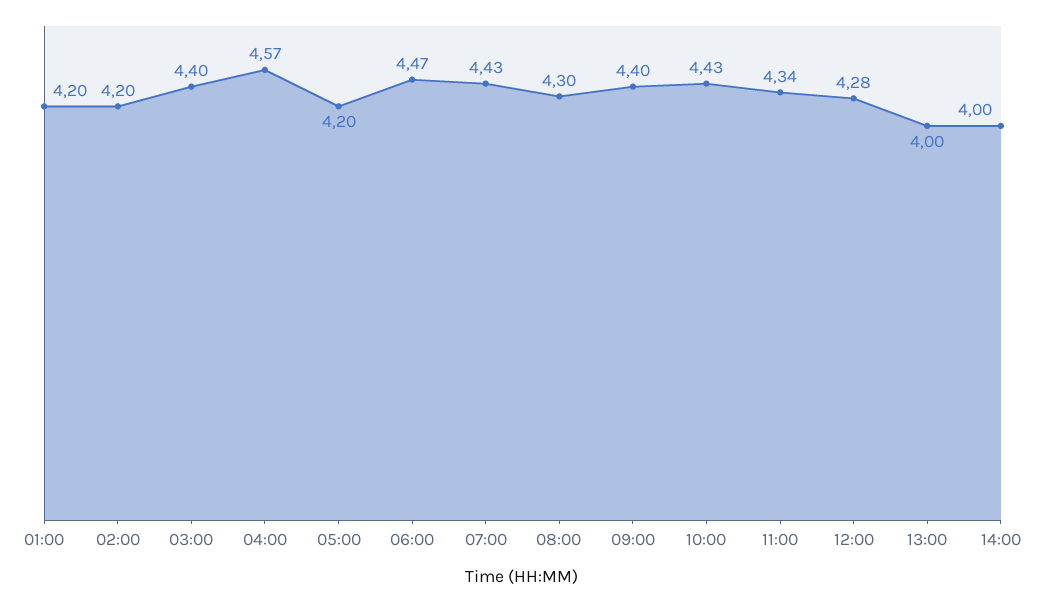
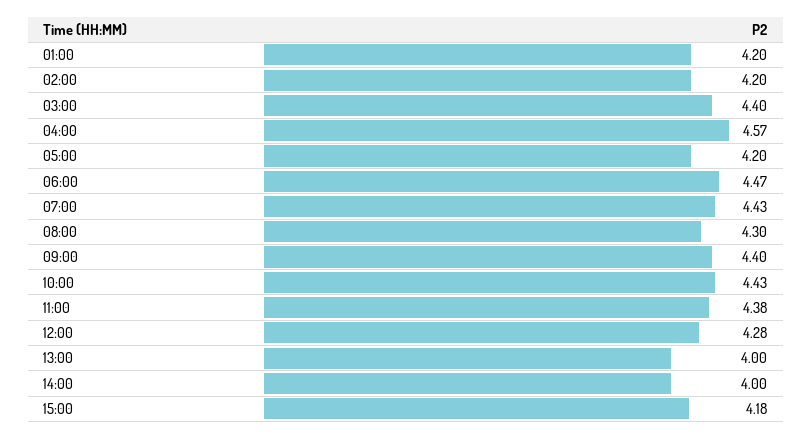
11:00: 4.34 -> 4.38
15:00: none -> 4.18

